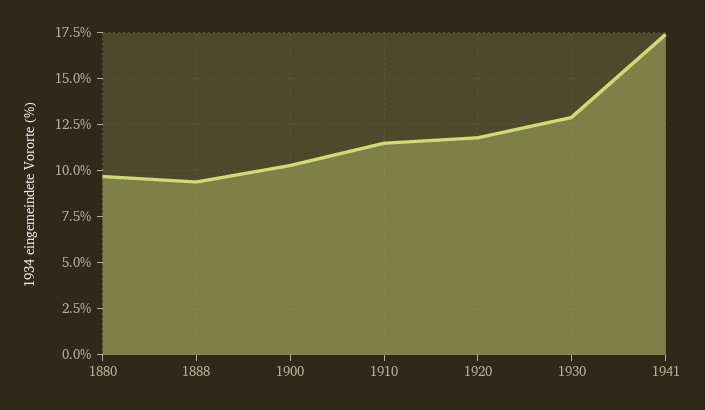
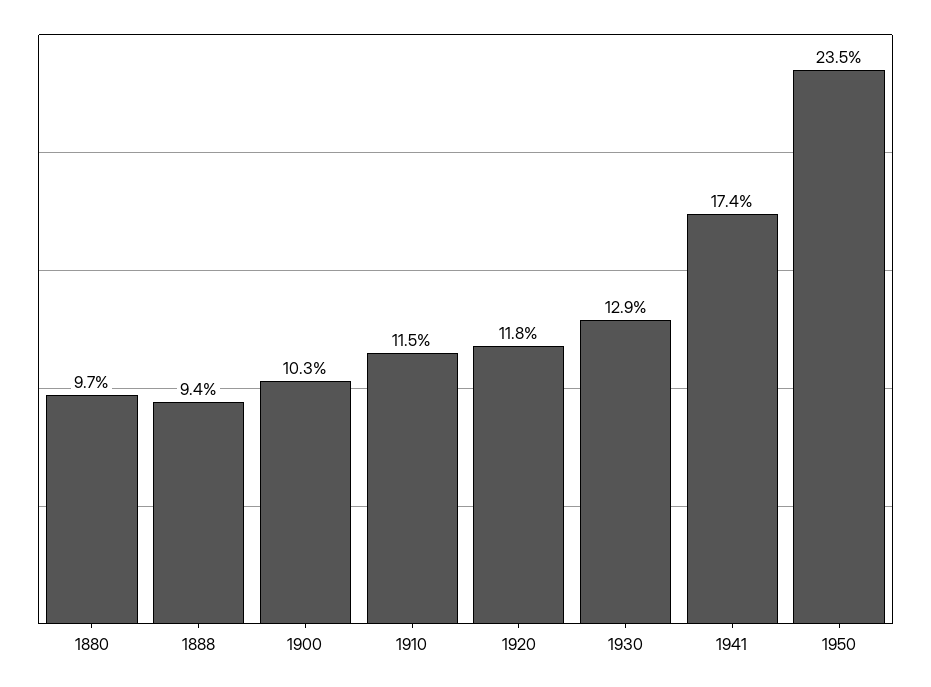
1950: none -> 23.5

